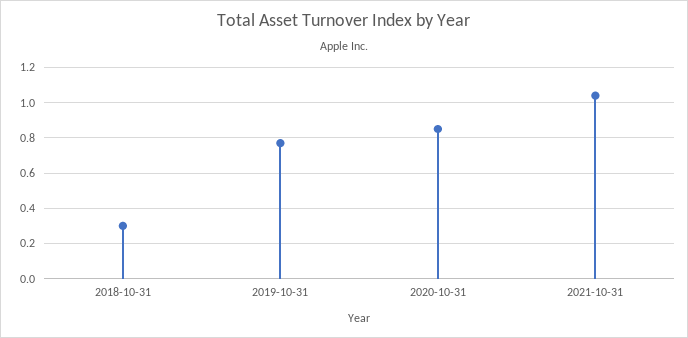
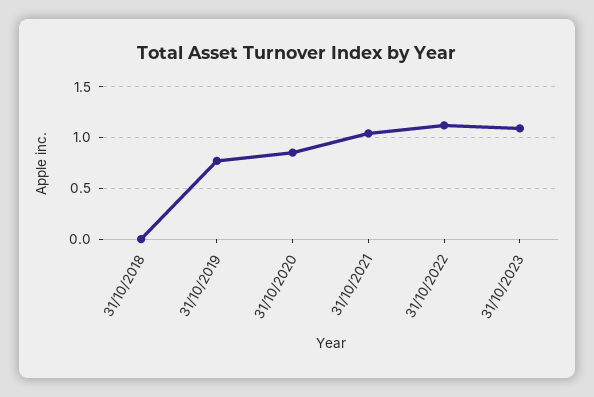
2018-10-31: 0.3 -> 0
31/10/2022: none -> 1.1
31/10/2023: none -> 1.1

